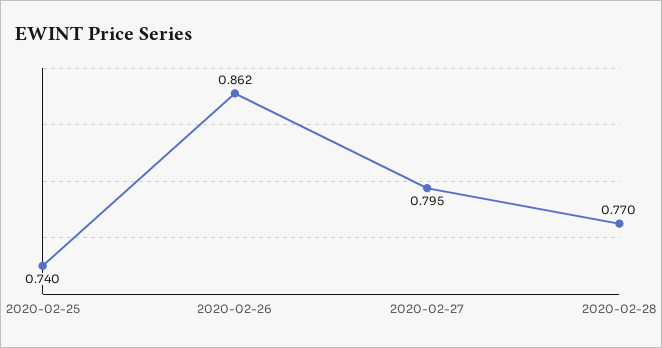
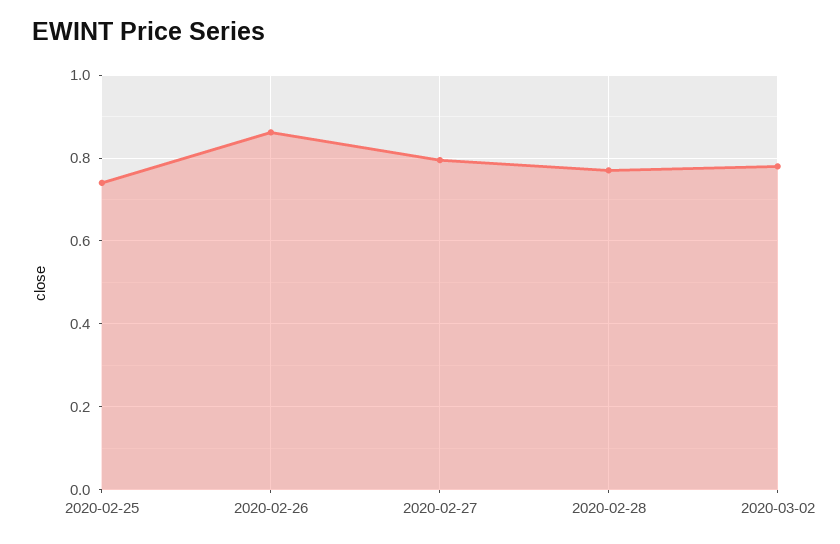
2020-03-02: none -> 0.78

